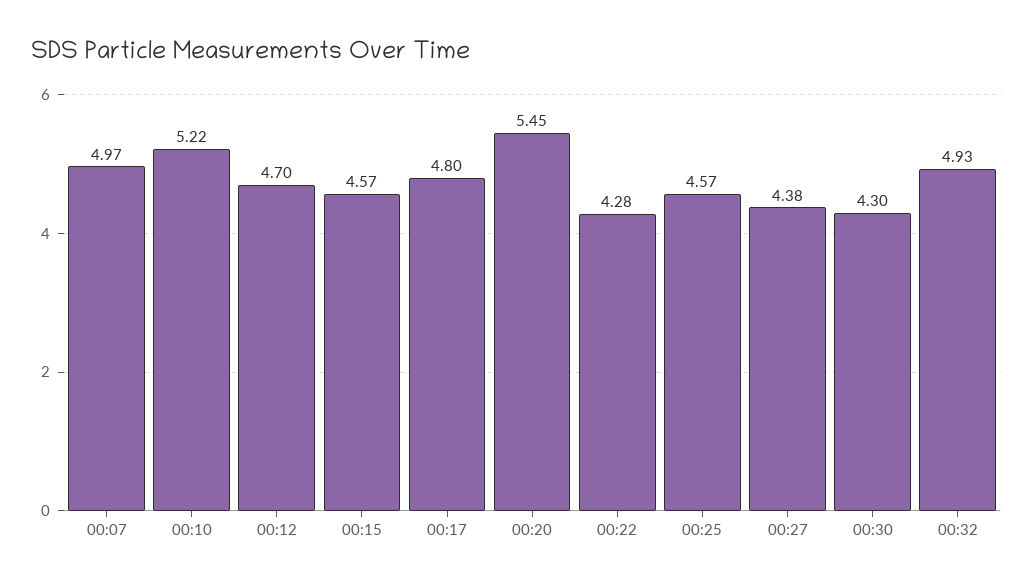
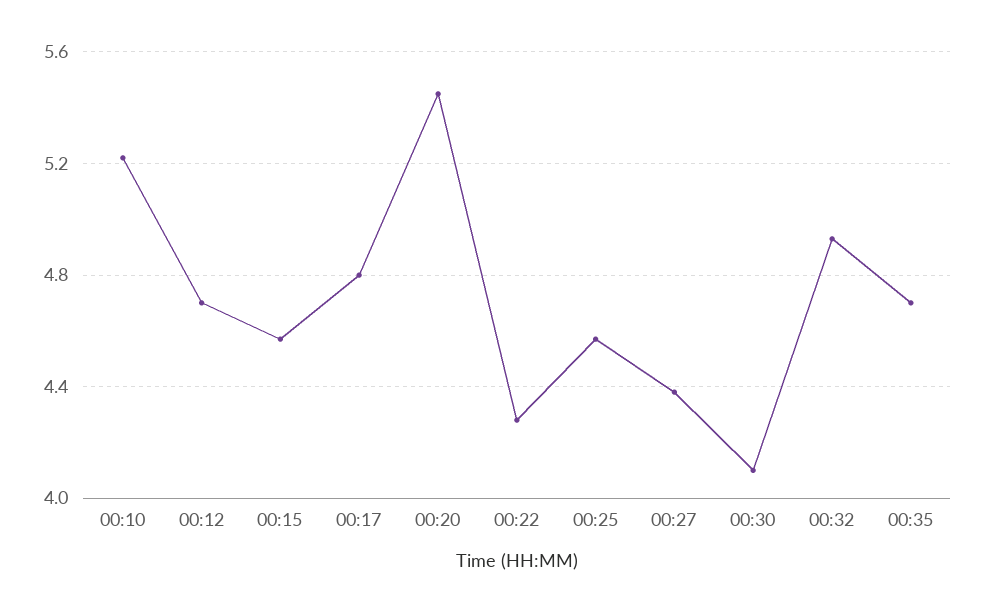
00:07: 4.97 -> none
00:30: 4.3 -> 4.1
00:35: none -> 4.7

